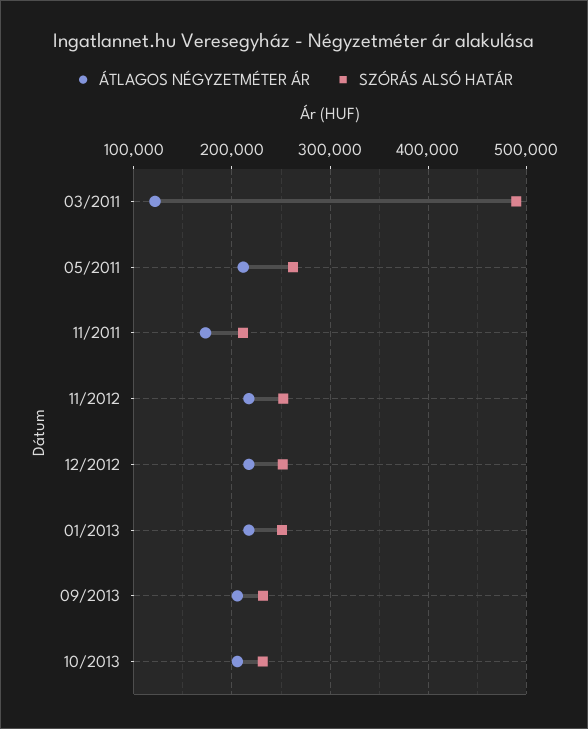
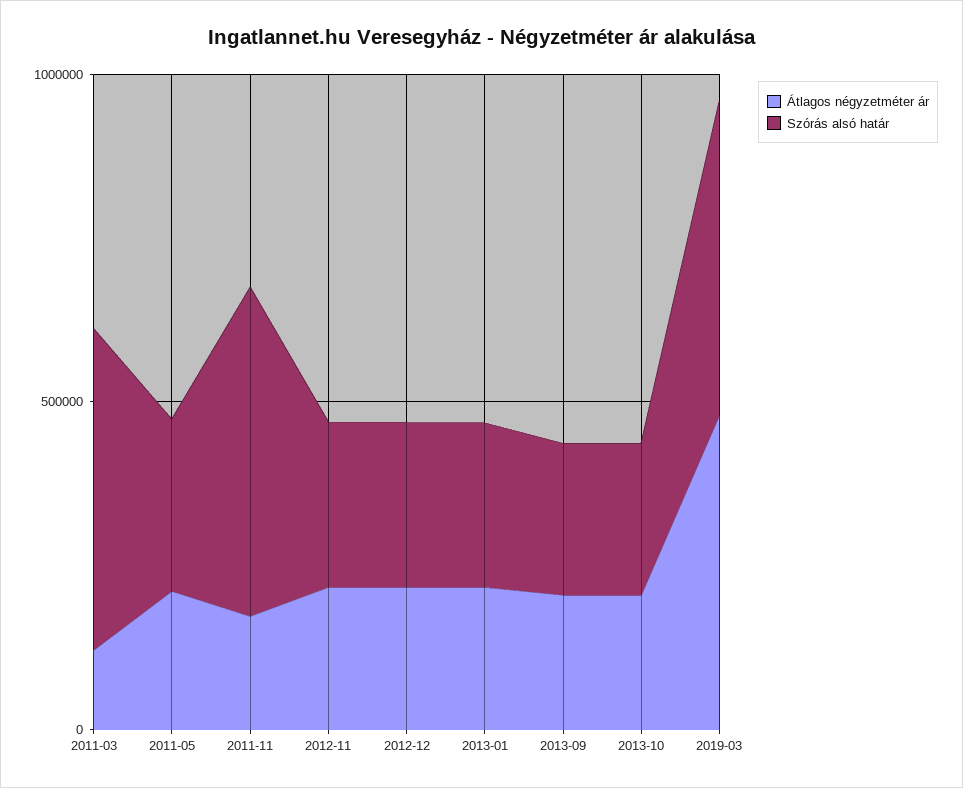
SZÓRÁS ALSÓ HATÁR, 11/2011: 210000 -> 500000
ÁTLAGOS NÉGYZETMÉTER ÁR, 2019-03: none -> 500000
SZÓRÁS ALSÓ HATÁR, 2019-03: none -> 500000

